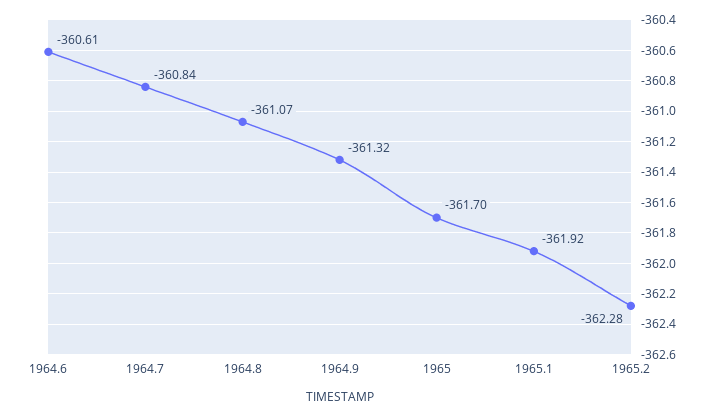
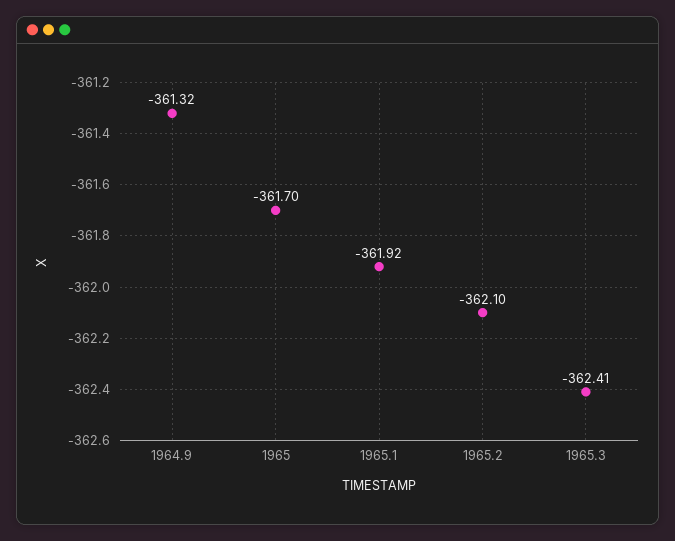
1964.6: -360.61 -> none
1964.7: -360.84 -> none
1964.8: -361.07 -> none
1965.2: -362.28 -> -362.1
1965.3: none -> -362.41

